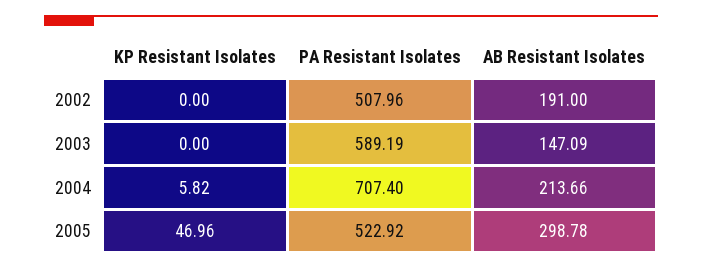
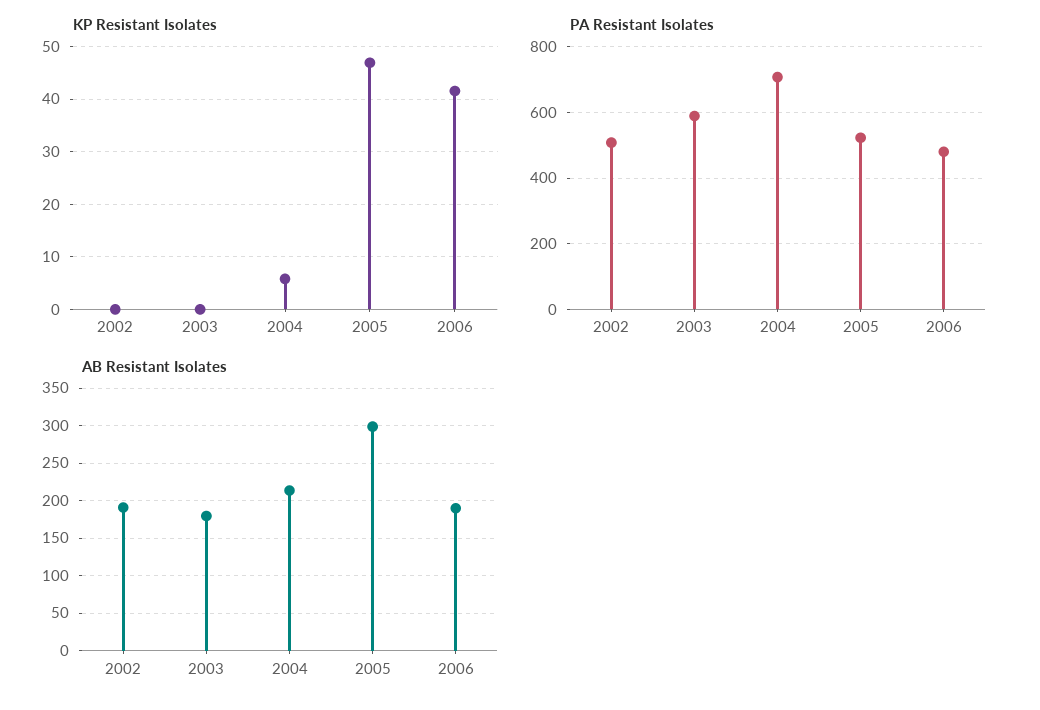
AB Resistant Isolates, 2003: 147.09 -> 180
KP Resistant Isolates, 2006: none -> 42
PA Resistant Isolates, 2006: none -> 480
AB Resistant Isolates, 2006: none -> 190

